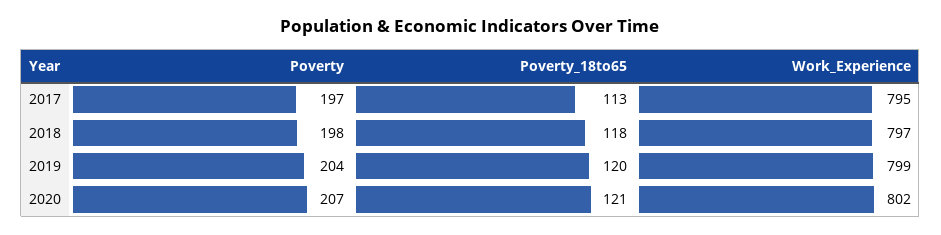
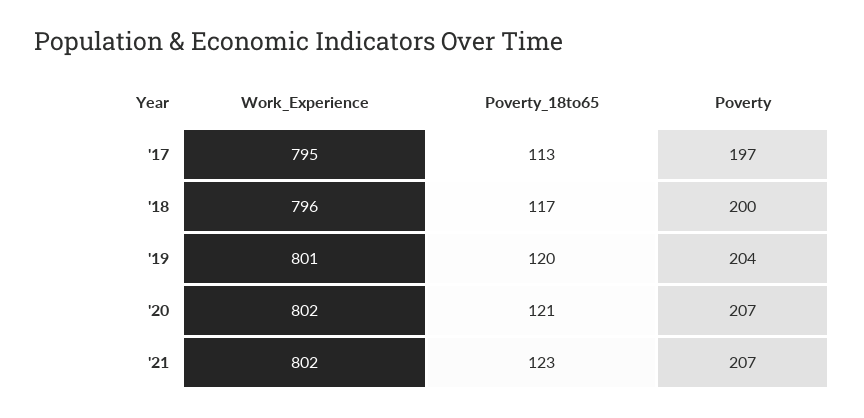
Poverty, 2018: 198 -> 200
Poverty_18to65, 2018: 118 -> 117
Work_Experience, 2018: 797 -> 796
Work_Experience, 2019: 799 -> 801
Work_Experience, '21: none -> 802
Poverty_18to65, '21: none -> 123
Poverty, '21: none -> 207

